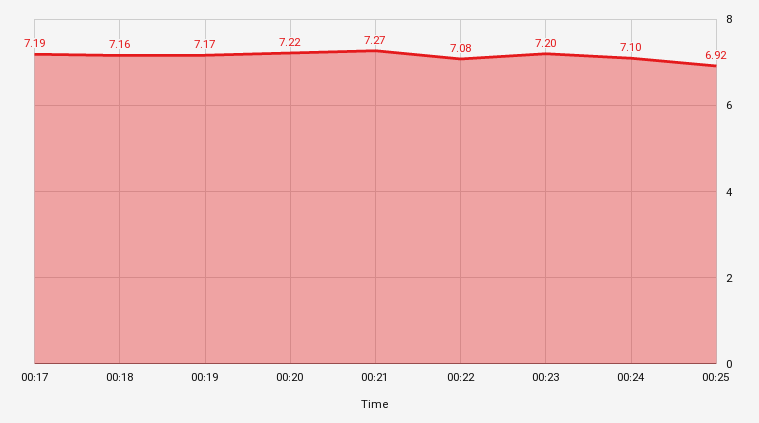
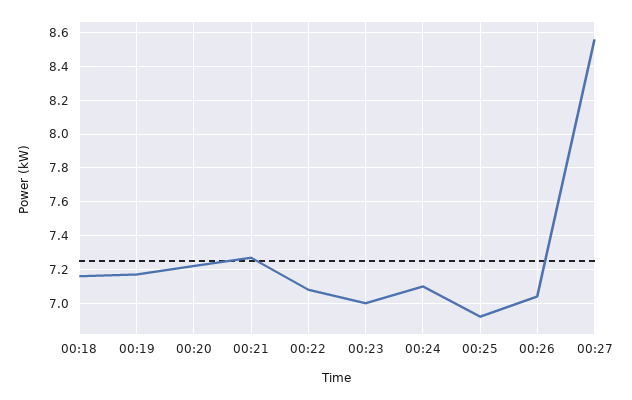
00:17: 7.19 -> none
00:23: 7.2 -> 7
00:26: none -> 7.05
00:27: none -> 8.55

